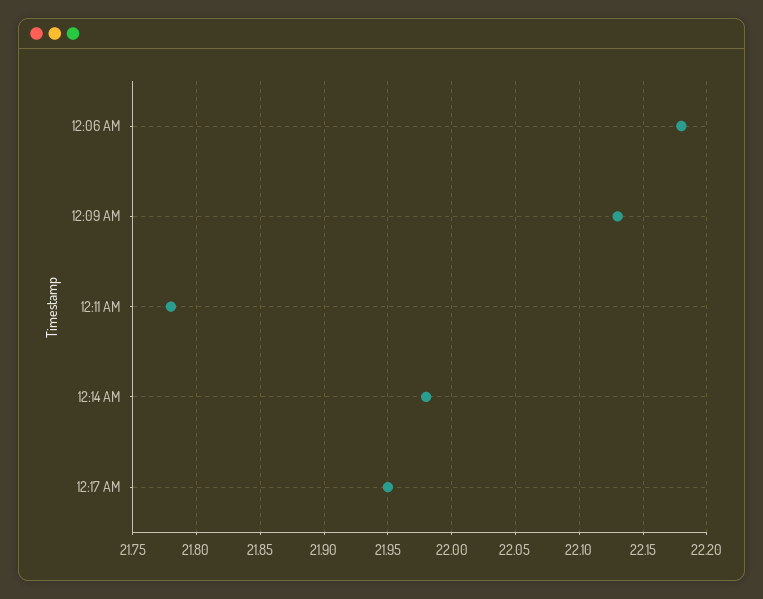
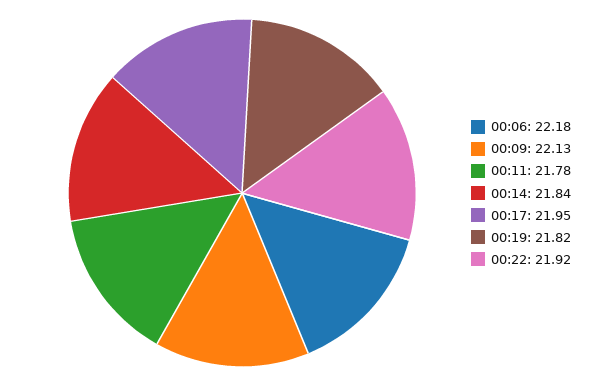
12:14 AM: 21.98 -> 21.84
00:19: none -> 21.82
00:22: none -> 21.92

